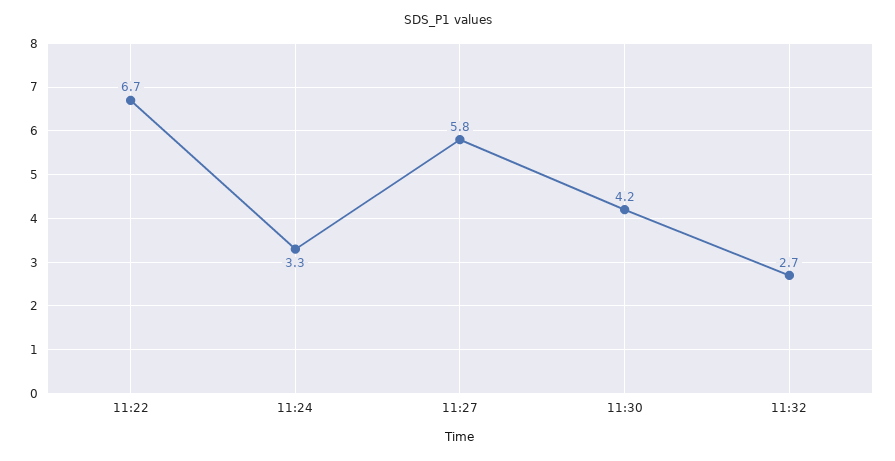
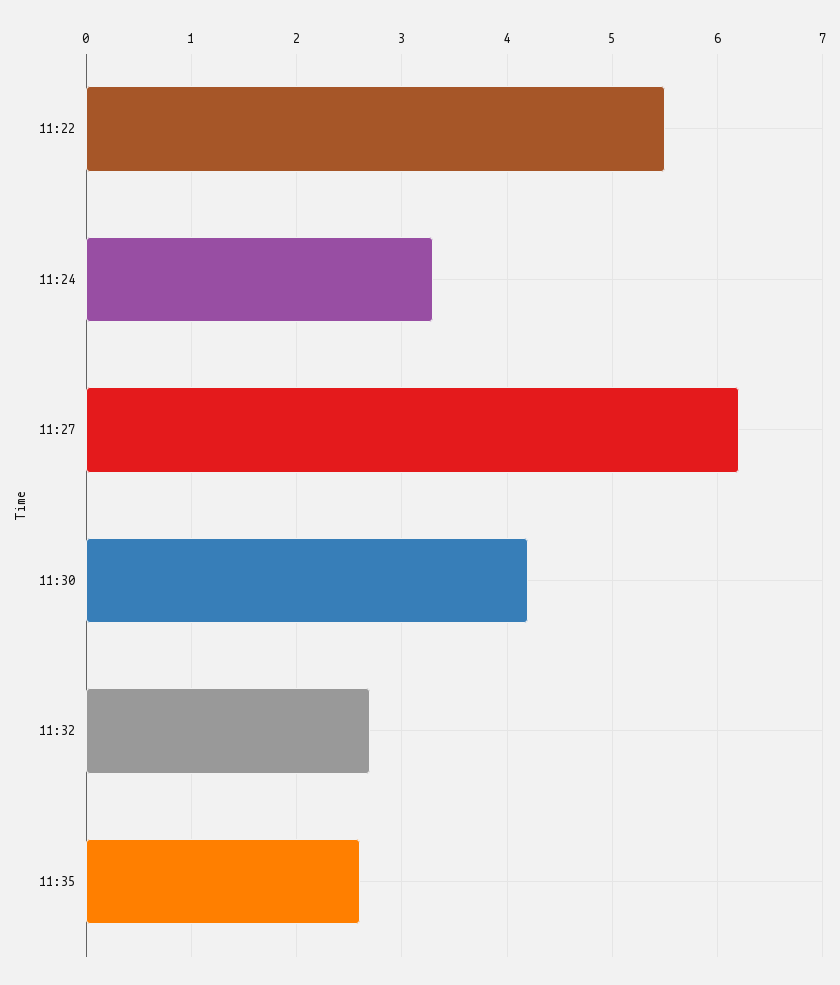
11:22: 6.7 -> 5.5
11:27: 5.8 -> 6.2
11:35: none -> 2.6

